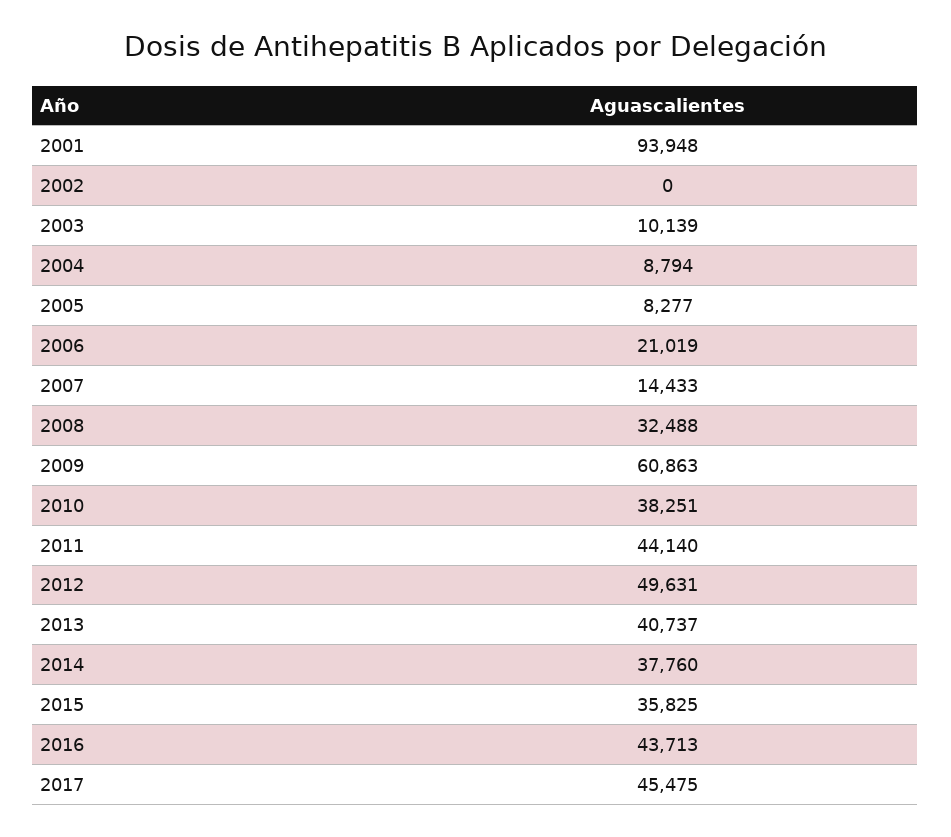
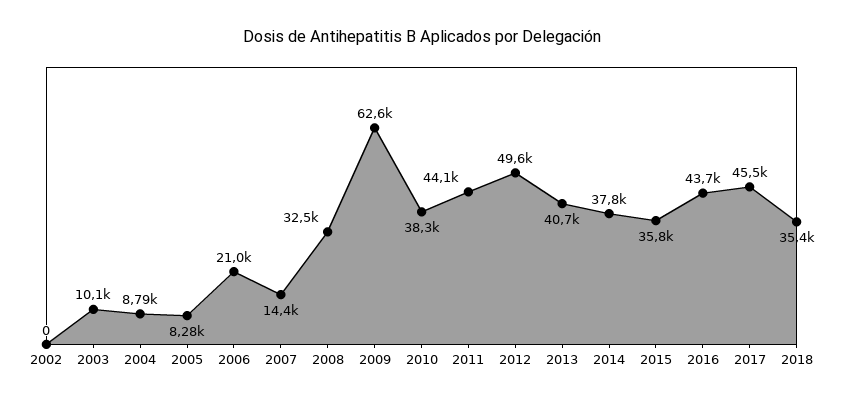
2001: 93948 -> none
2009: 60863 -> 62600
2018: none -> 35400

